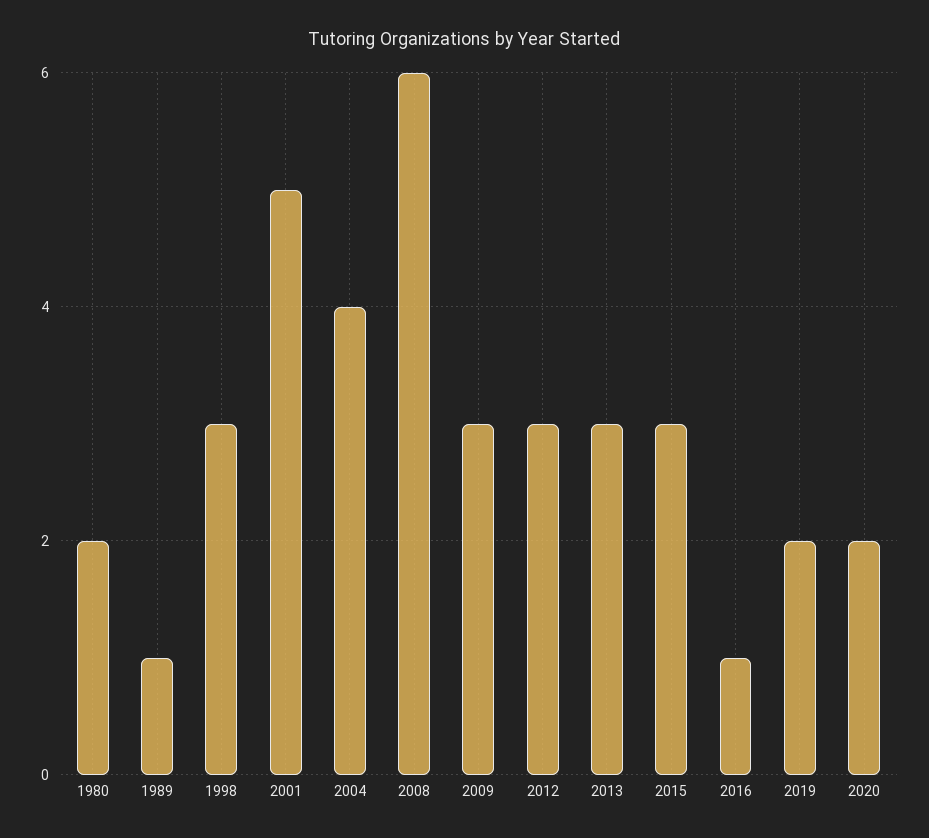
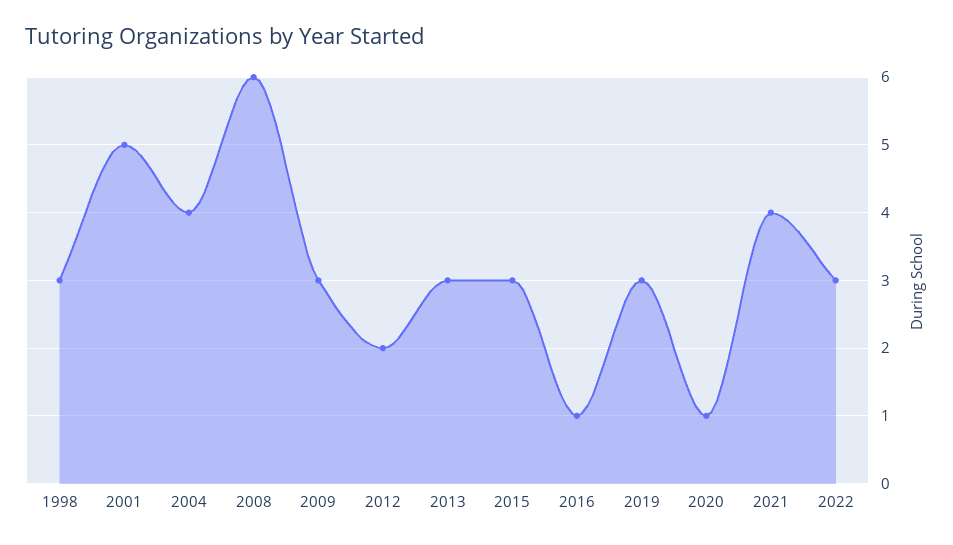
1980: 2 -> none
1989: 1 -> none
2012: 3 -> 2
2019: 2 -> 3
2020: 2 -> 1
2021: none -> 4
2022: none -> 3

